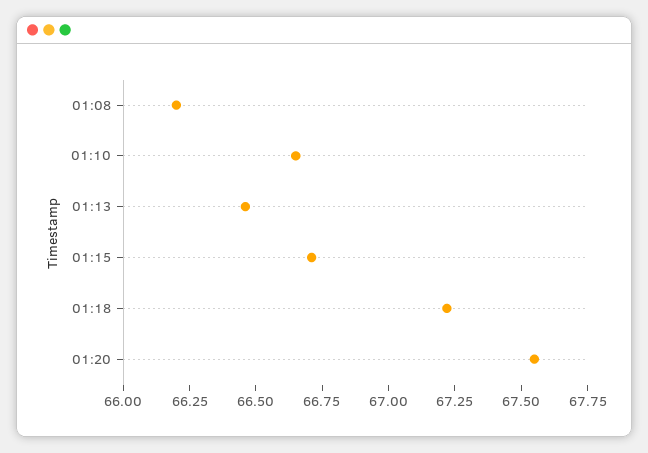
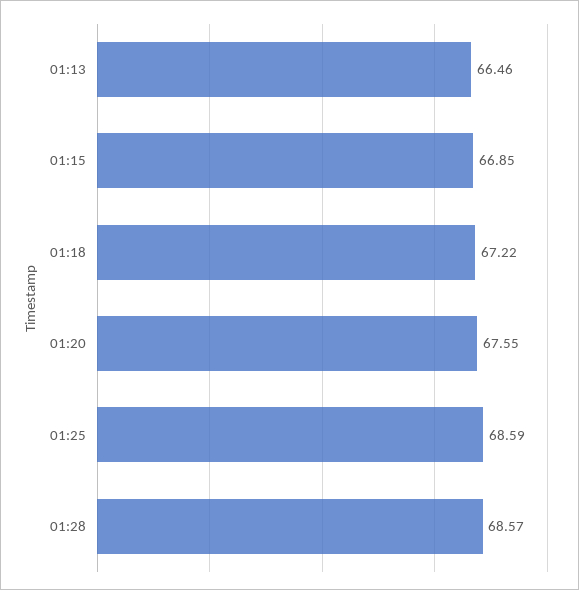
01:08: 66.2 -> none
01:10: 66.65 -> none
01:15: 66.7 -> 66.85
01:25: none -> 68.59
01:28: none -> 68.57

